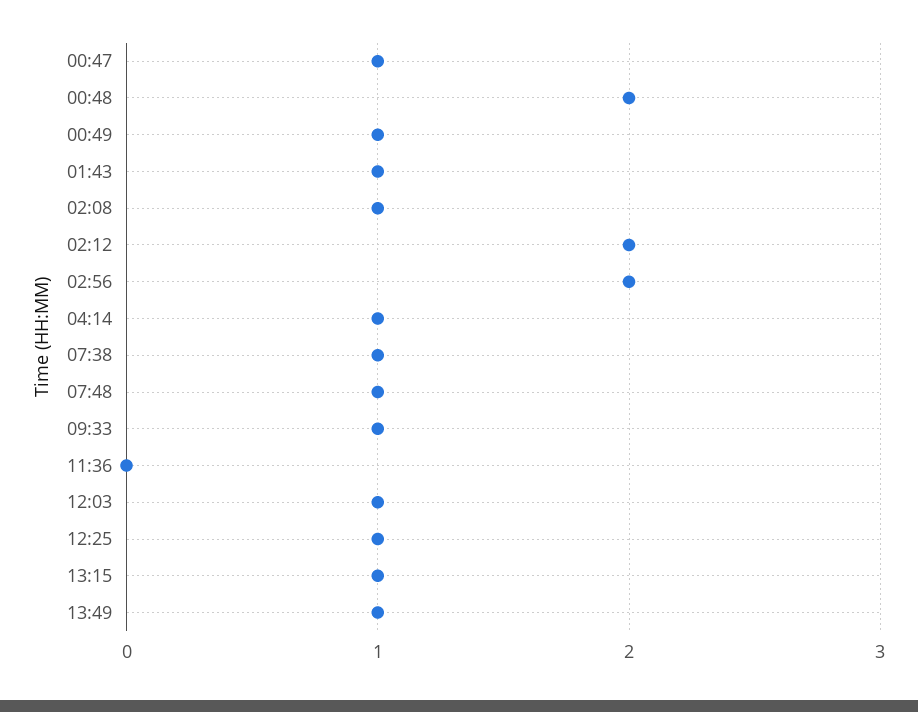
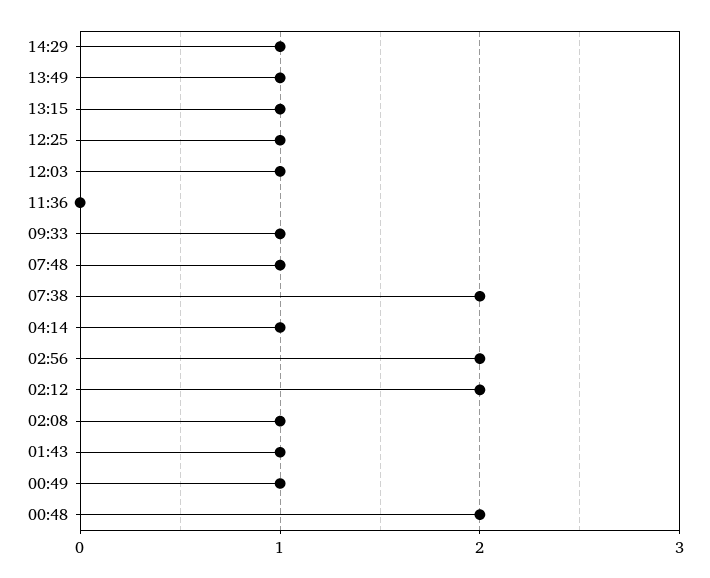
00:47: 1 -> none
07:38: 1 -> 2
14:29: none -> 1

